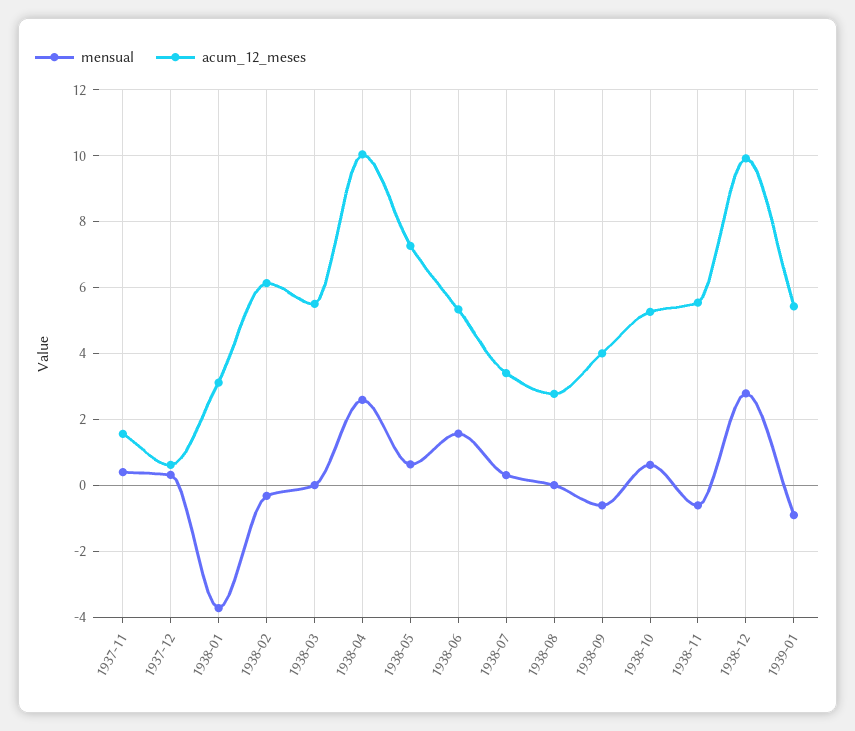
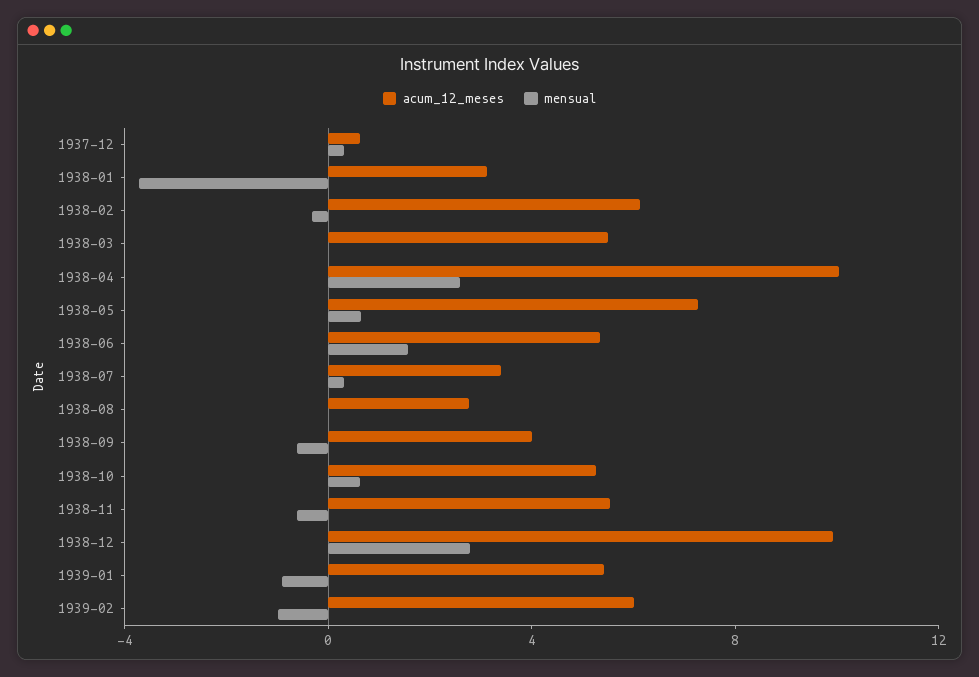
mensual, 1937-11: 0.4 -> none
acum_12_meses, 1937-11: 1.6 -> none
acum_12_meses, 1939-02: none -> 6
mensual, 1939-02: none -> -1

